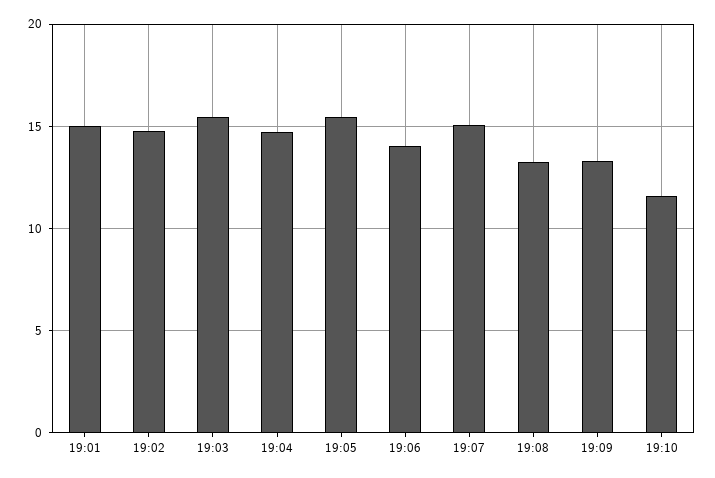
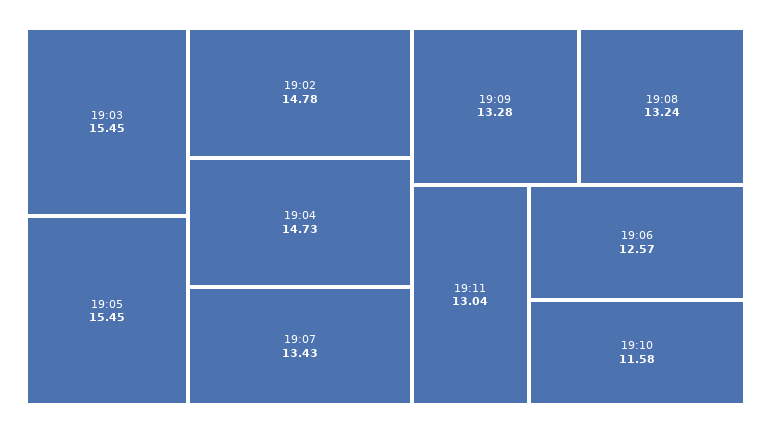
19:01: 15 -> none
19:06: 14 -> 12.57
19:07: 15 -> 13.43
19:11: none -> 13.04

